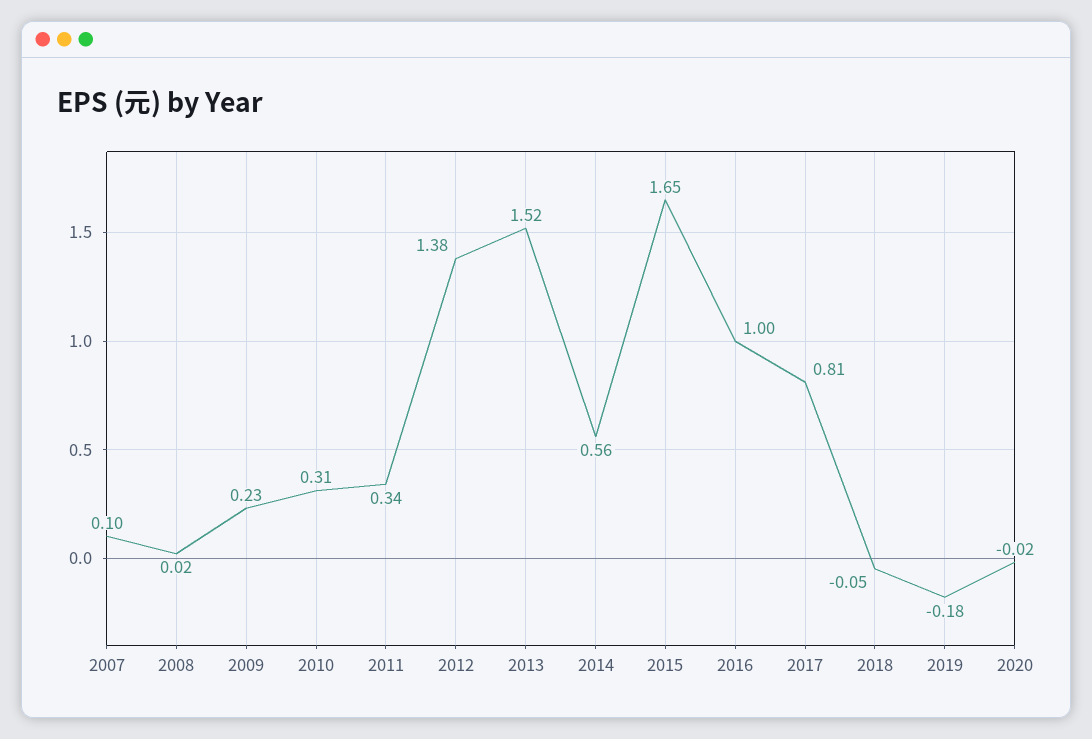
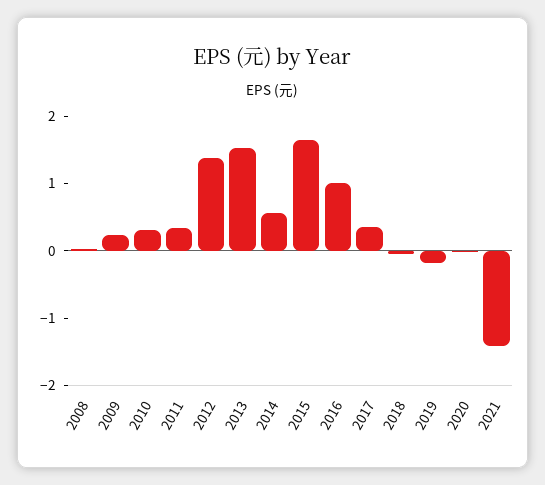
2007: 0.1 -> none
2017: 0.81 -> 0.4
2021: none -> -1.4

